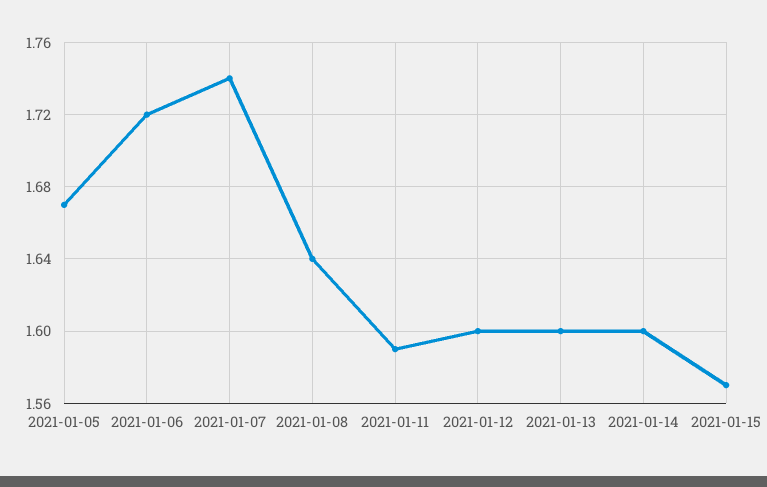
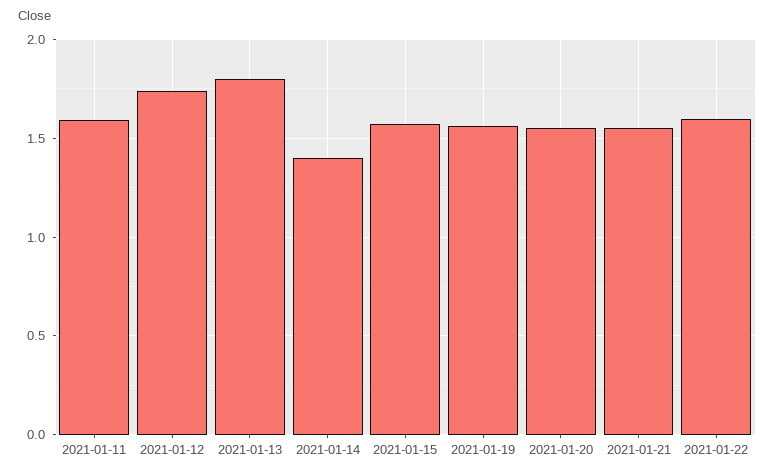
2021-01-05: 1.67 -> none
2021-01-06: 1.72 -> none
2021-01-07: 1.74 -> none
2021-01-08: 1.64 -> none
2021-01-12: 1.6 -> 1.75
2021-01-13: 1.6 -> 1.8
2021-01-14: 1.6 -> 1.4
2021-01-19: none -> 1.55
2021-01-20: none -> 1.55
2021-01-21: none -> 1.55
2021-01-22: none -> 1.6

